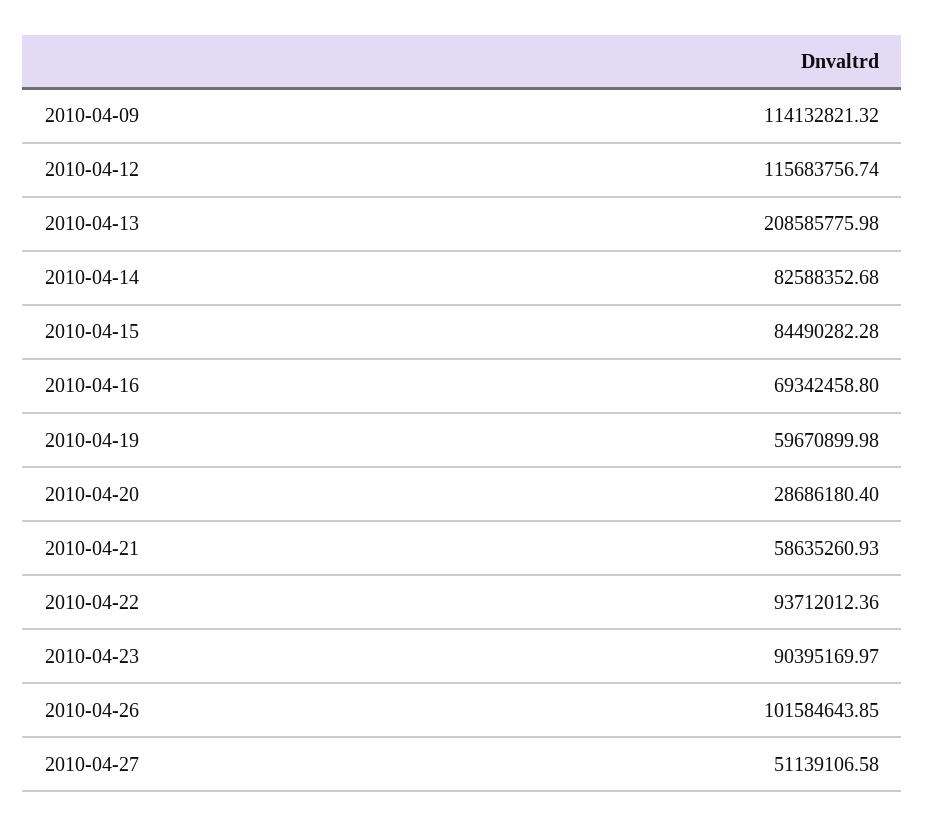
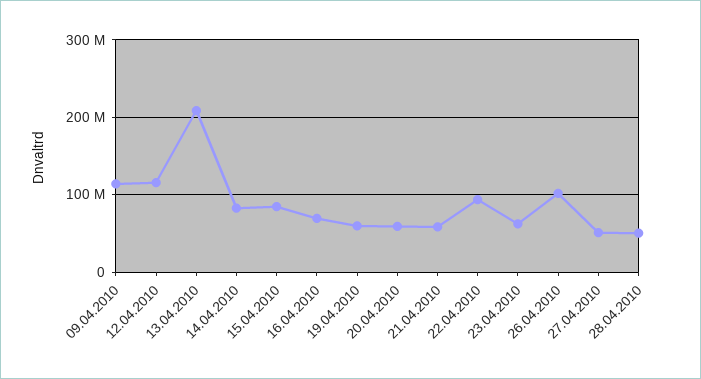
2010-04-20: 28686180.4 -> 60000000
2010-04-23: 90395169.97 -> 60000000
28.04.2010: none -> 50000000

